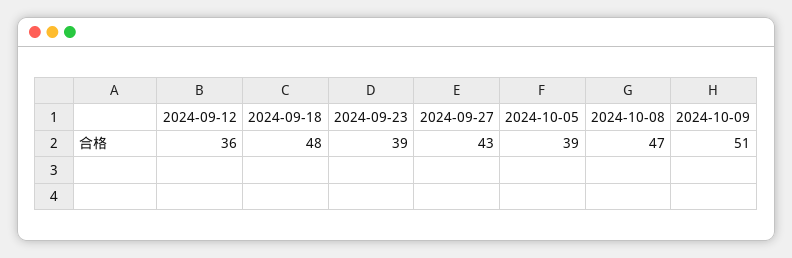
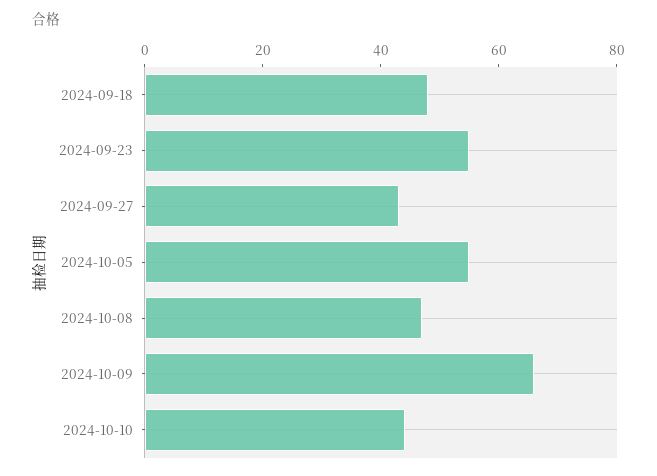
2024-09-12: 36 -> none
2024-09-23: 39 -> 55
2024-10-05: 39 -> 55
2024-10-09: 51 -> 65
2024-10-10: none -> 45

